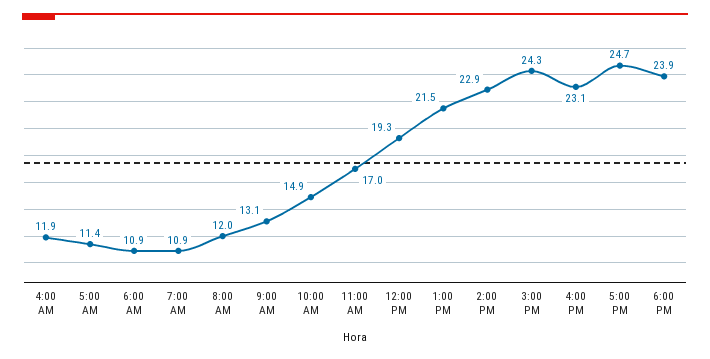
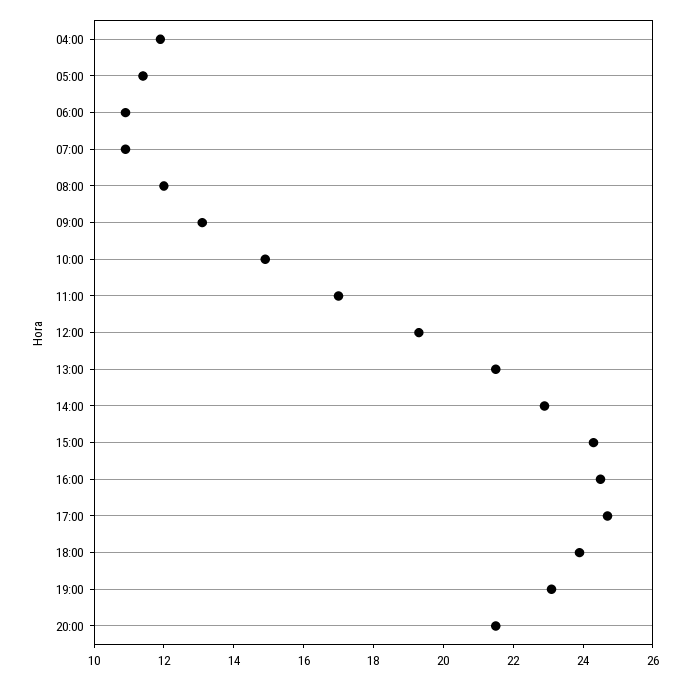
4:00 PM: 23.1 -> 24.5
19:00: none -> 23
20:00: none -> 21.5

